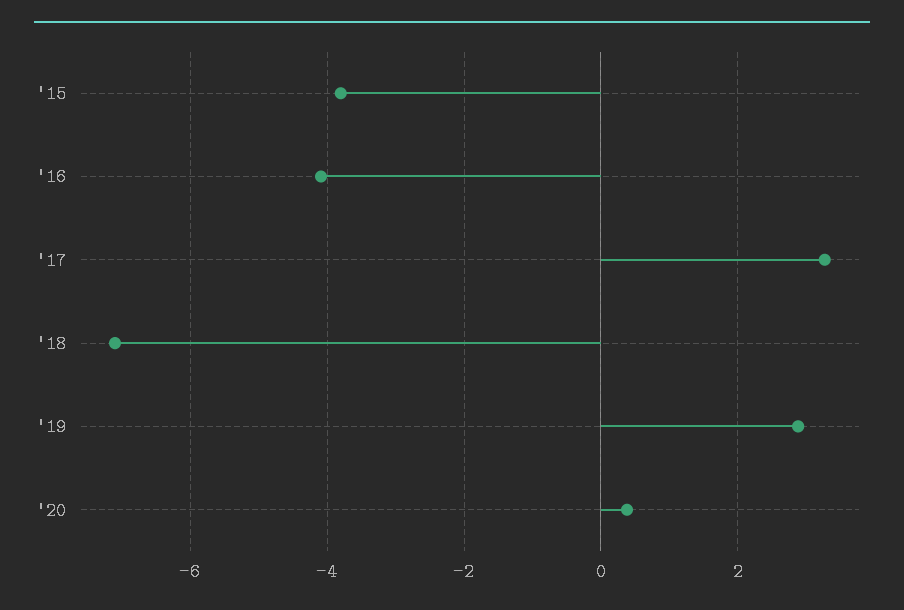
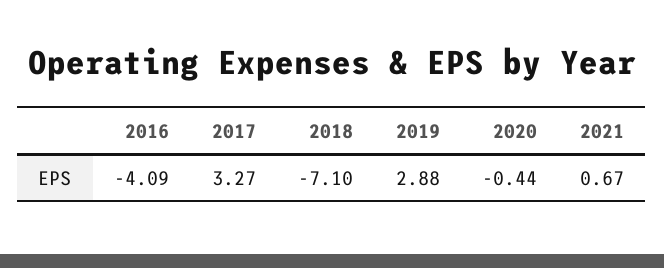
'15: -3.8 -> none
'20: 0.4 -> -0.44
2021: none -> 0.67

